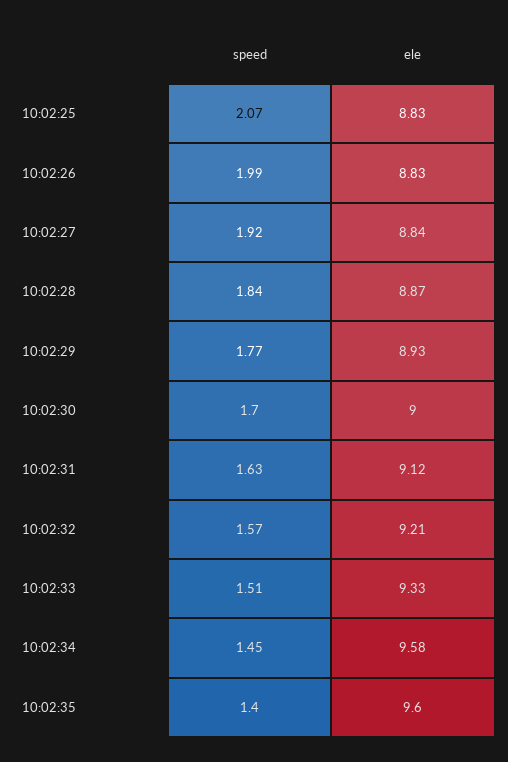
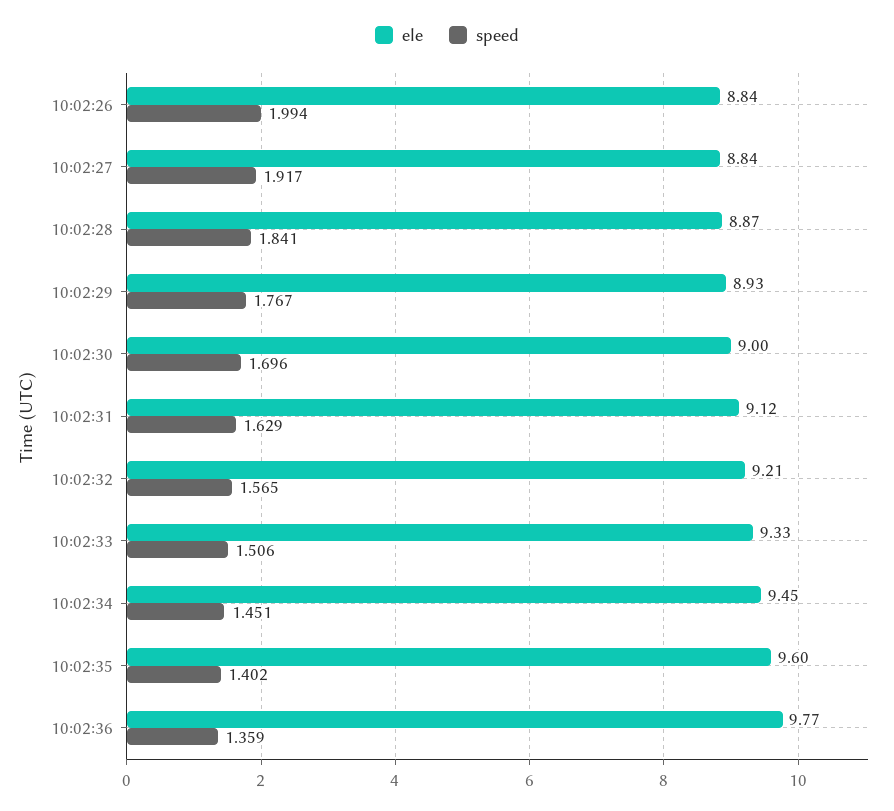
speed, 10:02:25: 2.07 -> none
ele, 10:02:25: 8.83 -> none
ele, 10:02:26: 8.83 -> 8.84
ele, 10:02:34: 9.58 -> 9.45
ele, 10:02:36: none -> 9.77
speed, 10:02:36: none -> 1.359

